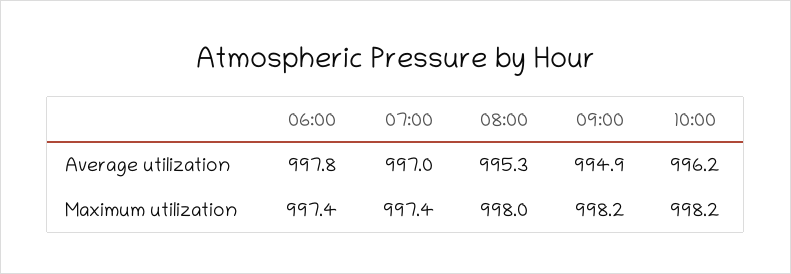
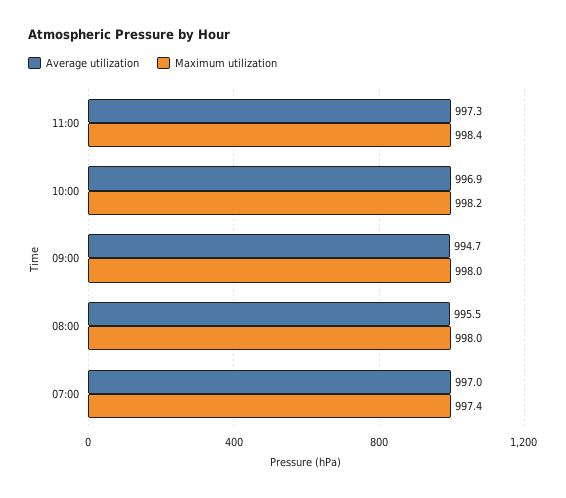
Average utilization, 06:00: 997.8 -> none
Average utilization, 08:00: 995.3 -> 995.5
Average utilization, 09:00: 994.9 -> 994.7
Average utilization, 10:00: 996.2 -> 996.9
Maximum utilization, 06:00: 997.4 -> none
Maximum utilization, 09:00: 998.2 -> 998
Average utilization, 11:00: none -> 997.3
Maximum utilization, 11:00: none -> 998.4

